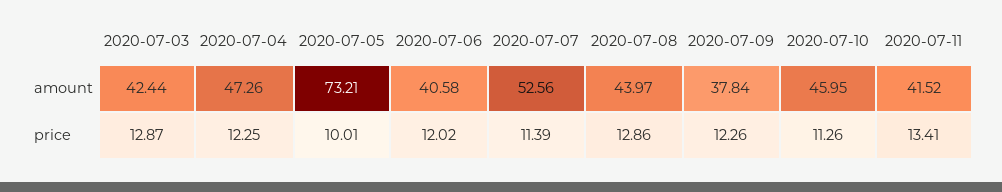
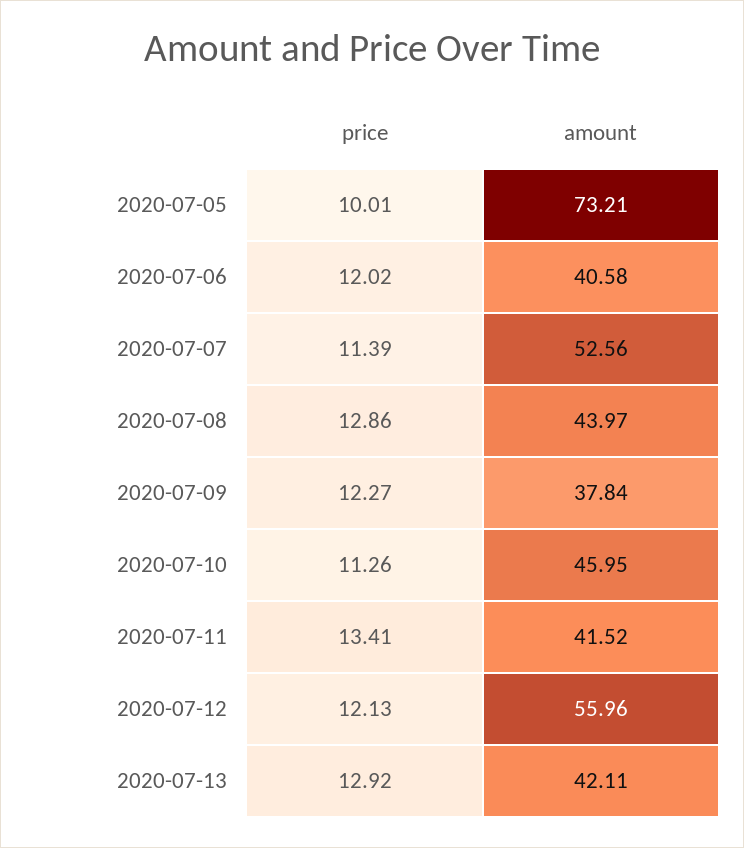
2020-07-03, amount: 42.44 -> none
2020-07-04, amount: 47.26 -> none
2020-07-03, price: 12.87 -> none
2020-07-04, price: 12.25 -> none
2020-07-09, price: 12.26 -> 12.27
2020-07-12, price: none -> 12.13
2020-07-12, amount: none -> 55.96
2020-07-13, price: none -> 12.92
2020-07-13, amount: none -> 42.11

